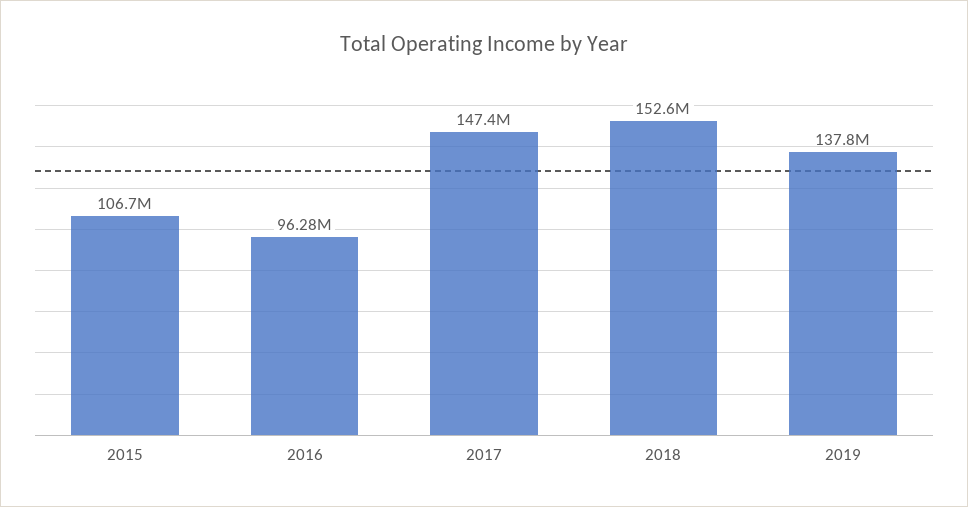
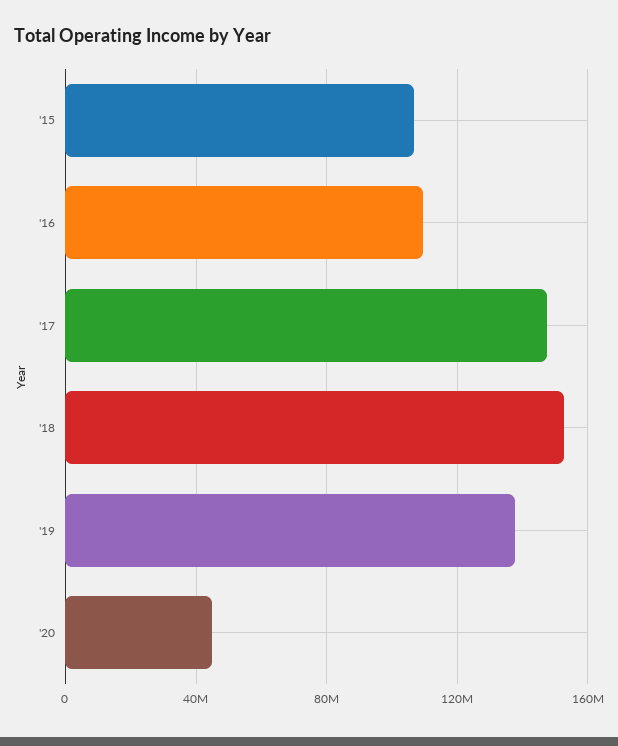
2016: 96280000 -> 110000000
'20: none -> 45000000

